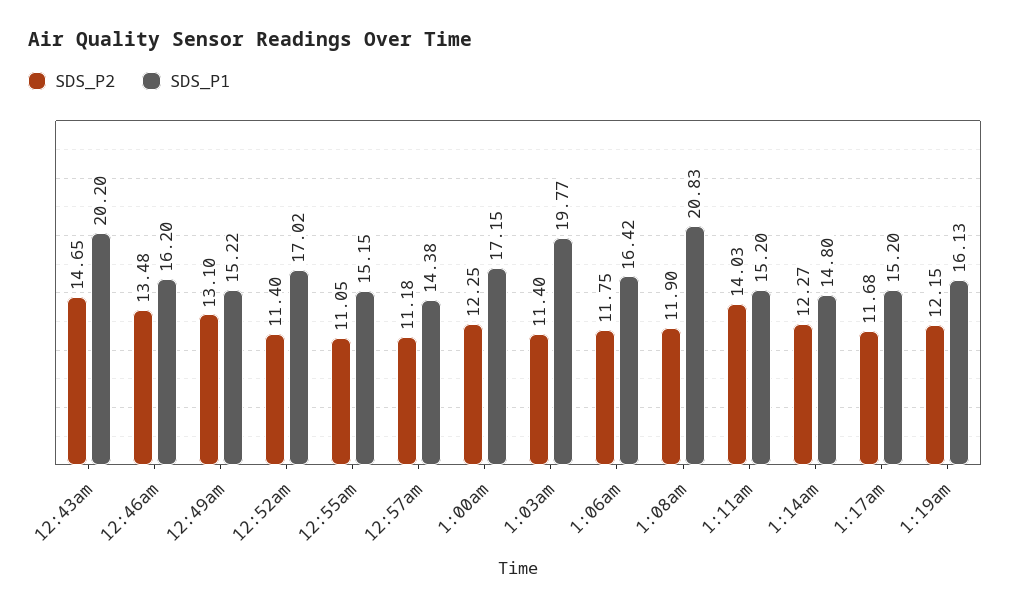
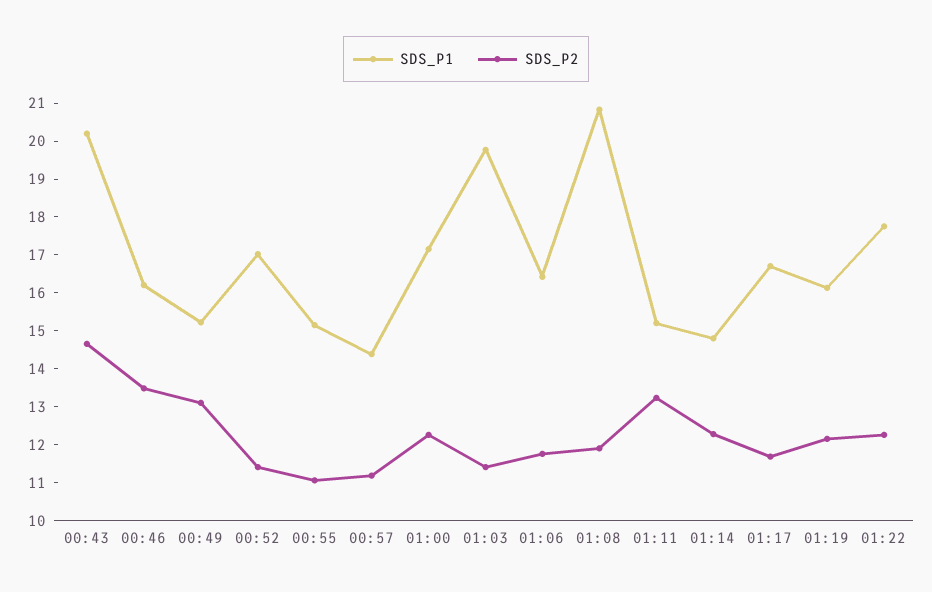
SDS_P2, 1:11am: 14.03 -> 13.25
SDS_P1, 1:17am: 15.2 -> 16.75
SDS_P1, 01:22: none -> 17.75
SDS_P2, 01:22: none -> 12.25

